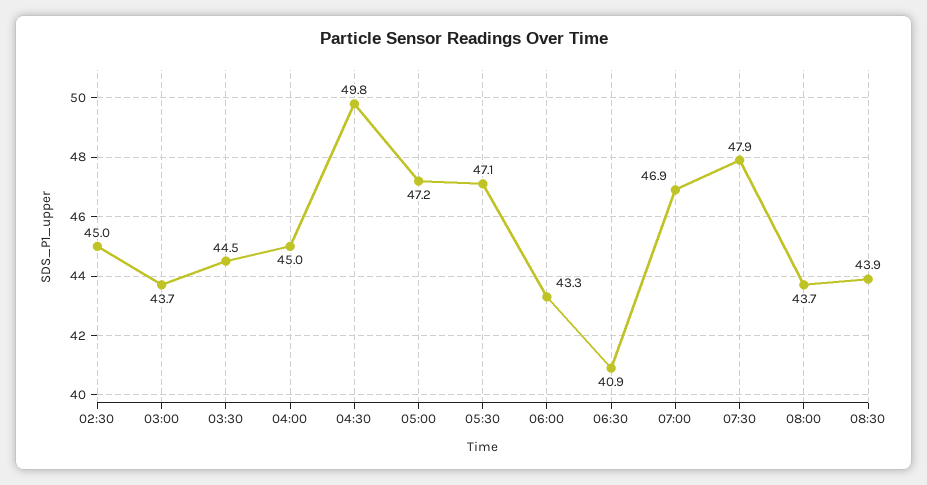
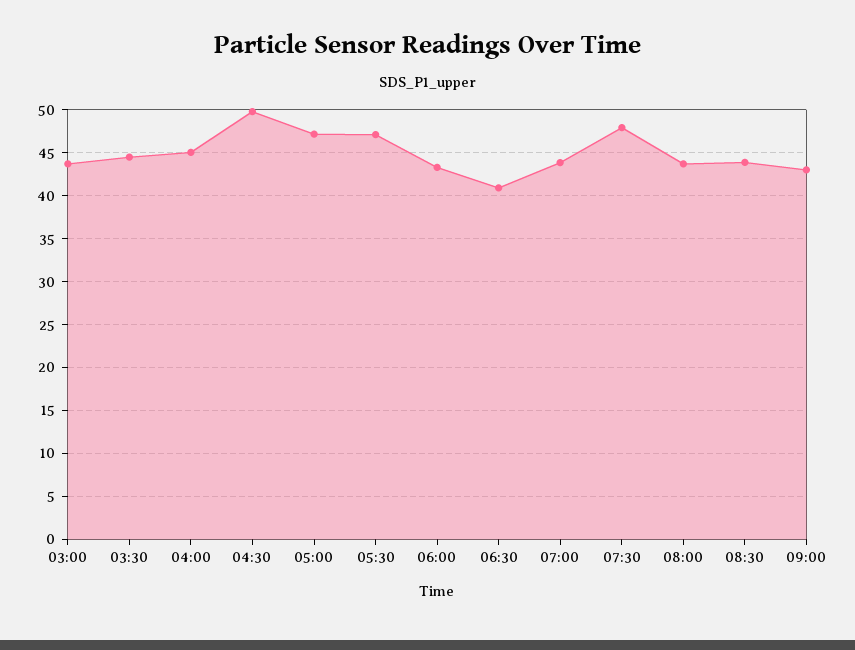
02:30: 45 -> none
07:00: 46.9 -> 44
09:00: none -> 43

